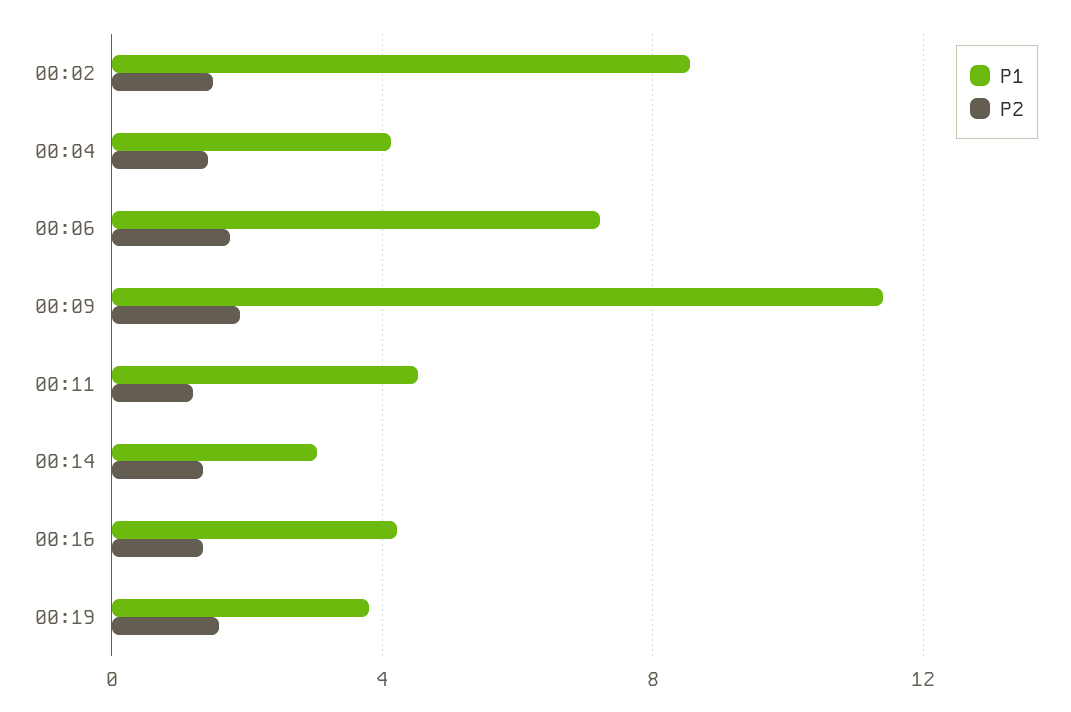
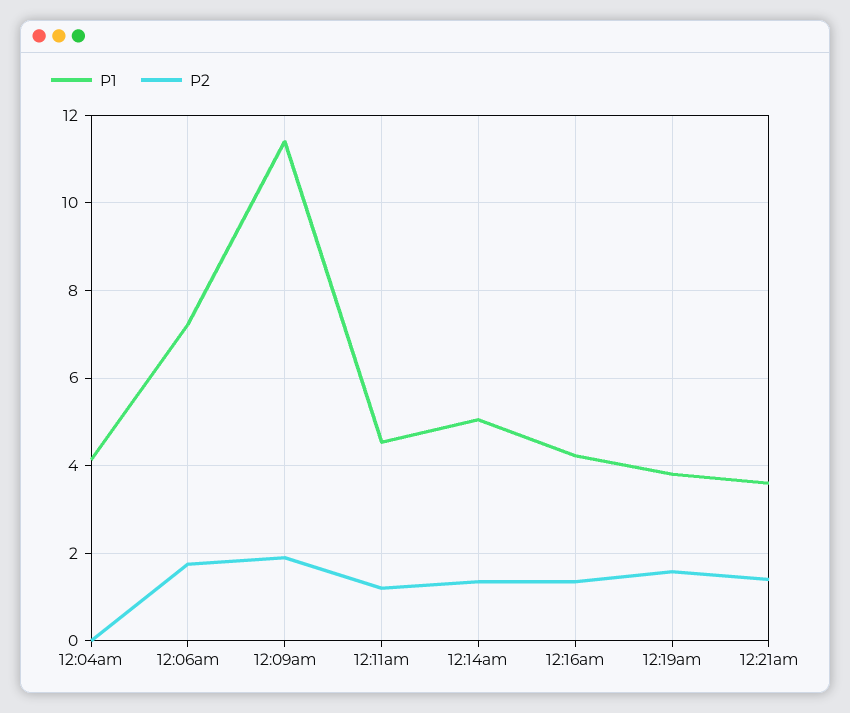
P1, 00:02: 8.5 -> none
P2, 00:02: 1.5 -> none
P2, 00:04: 1.5 -> 0
P1, 00:14: 3 -> 5
P1, 12:21am: none -> 3.6
P2, 12:21am: none -> 1.4

